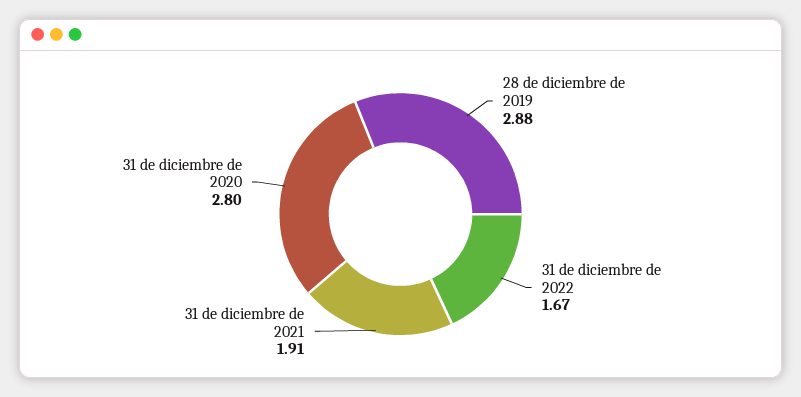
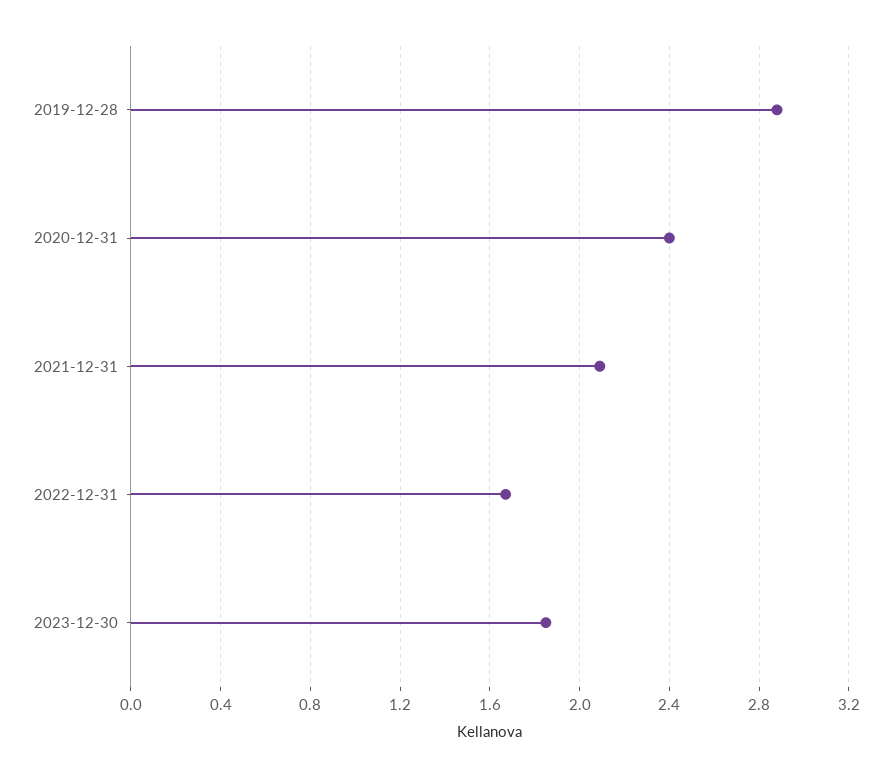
31 de diciembre de 2021: 1.91 -> 2.1
31 de diciembre de 2020: 2.8 -> 2.4
2023-12-30: none -> 1.85

